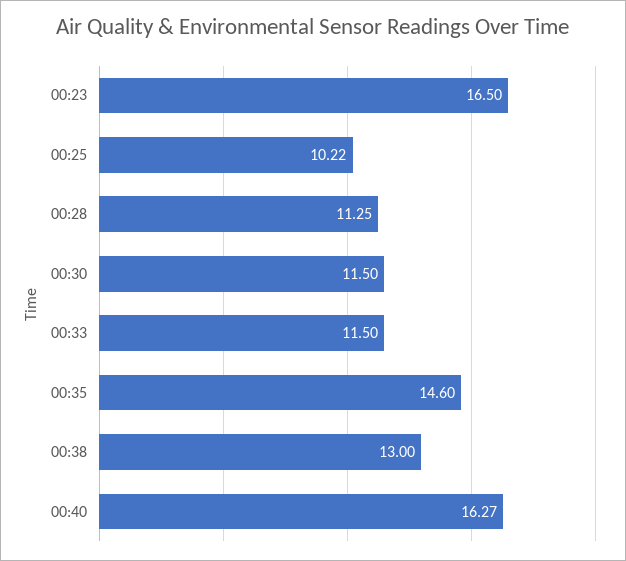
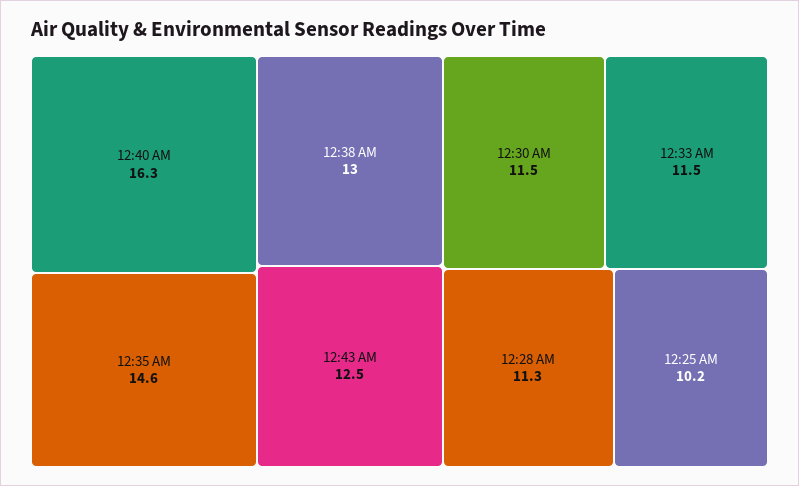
00:23: 16.5 -> none
12:43 AM: none -> 12.5

